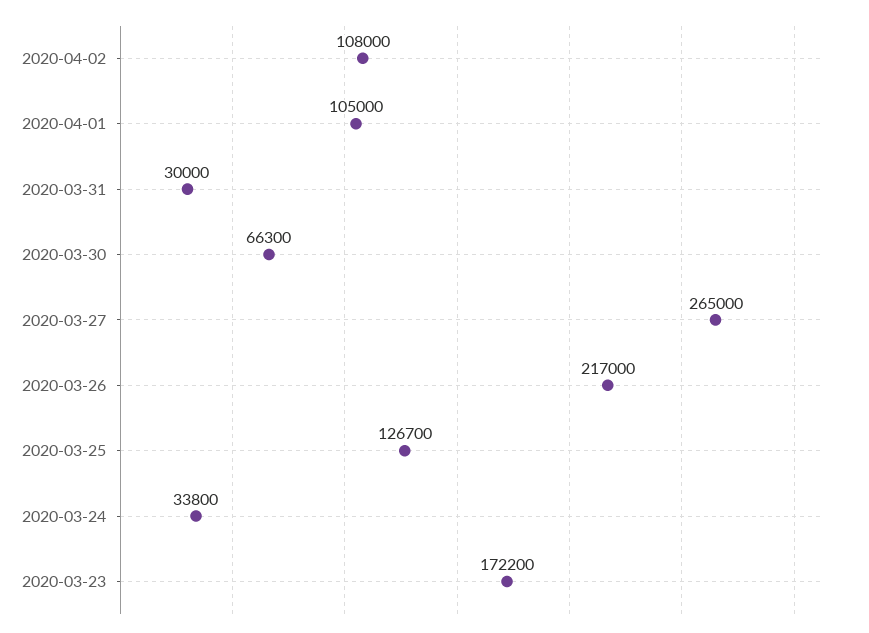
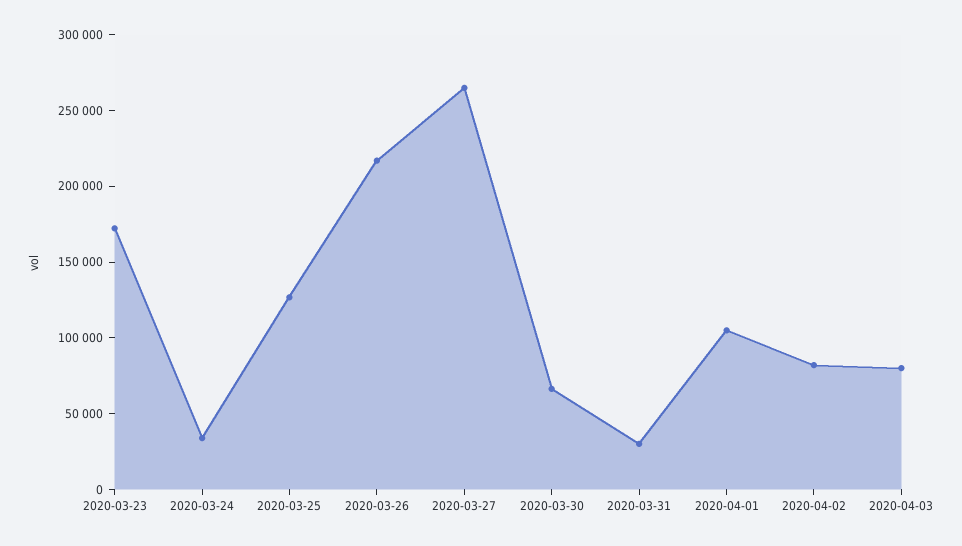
2020-04-02: 108000 -> 80000
2020-04-03: none -> 80000

